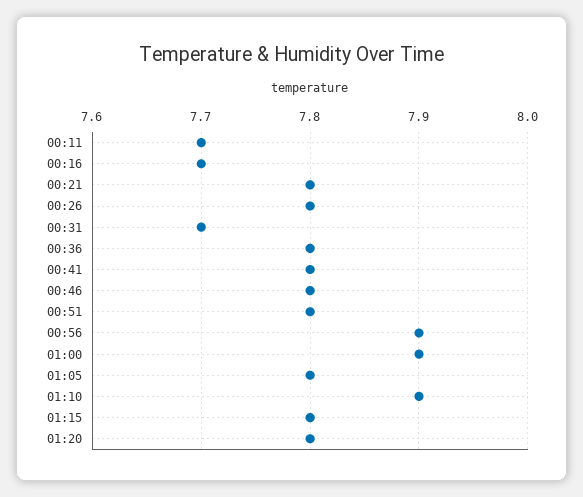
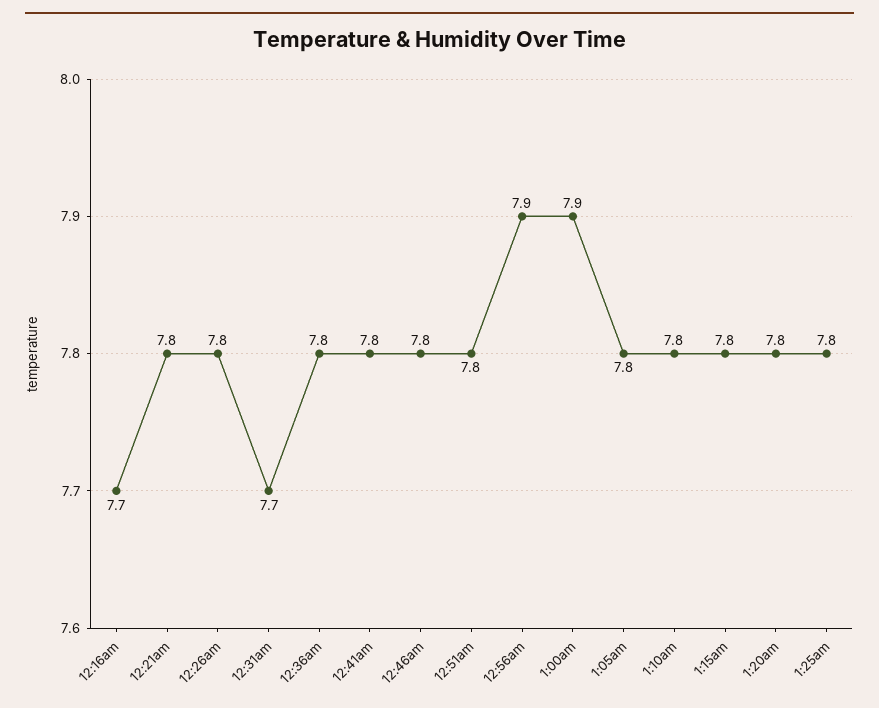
00:11: 7.7 -> none
01:10: 7.9 -> 7.8
1:25am: none -> 7.8

